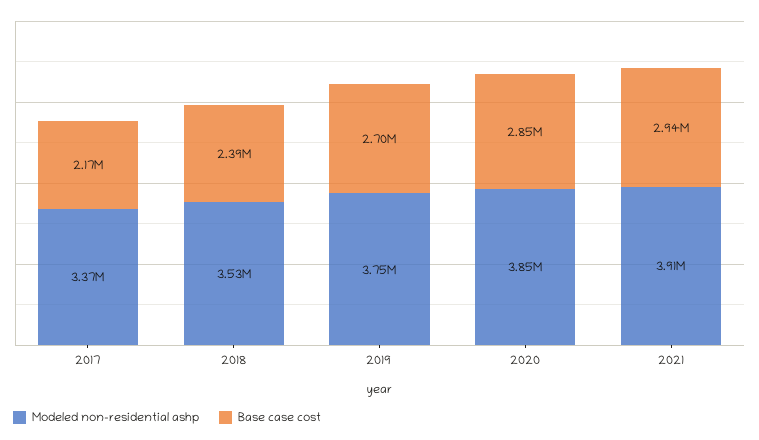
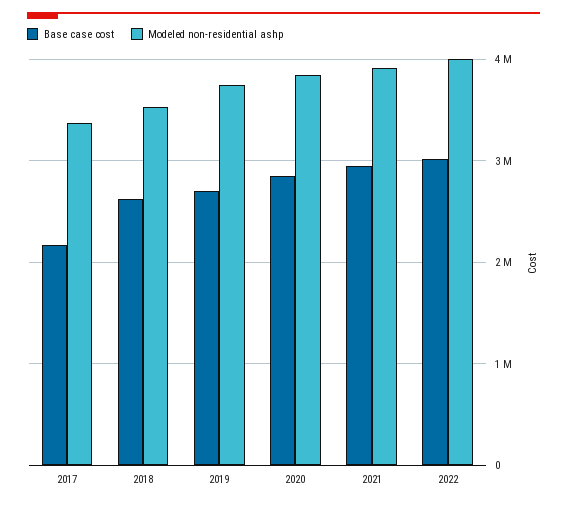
Base case cost, 2018: 2390000 -> 2600000
Base case cost, 2022: none -> 3000000
Modeled non-residential ashp, 2022: none -> 4000000

